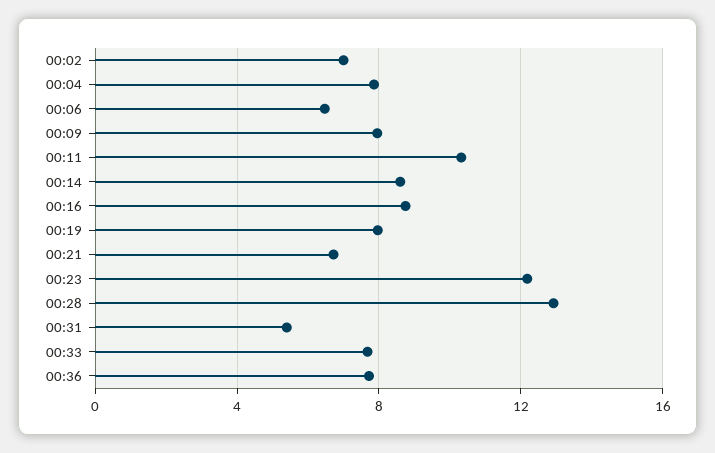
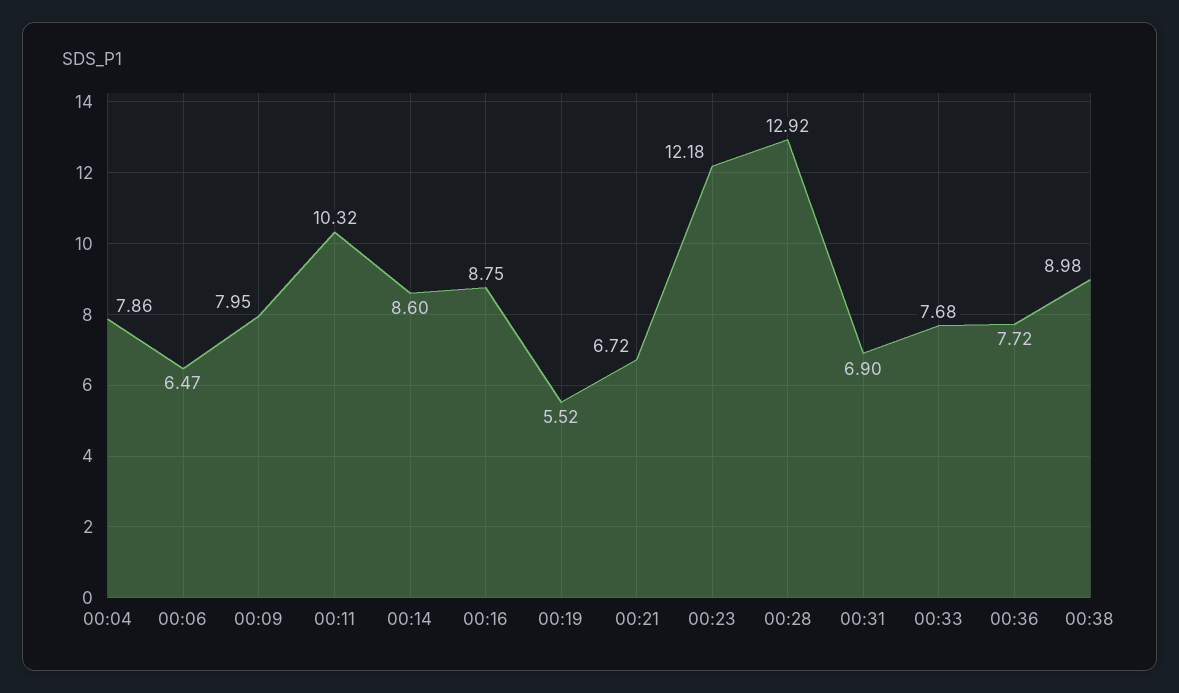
00:02: 7 -> none
00:19: 8 -> 5.52
00:31: 5.5 -> 6.9
00:38: none -> 8.98

